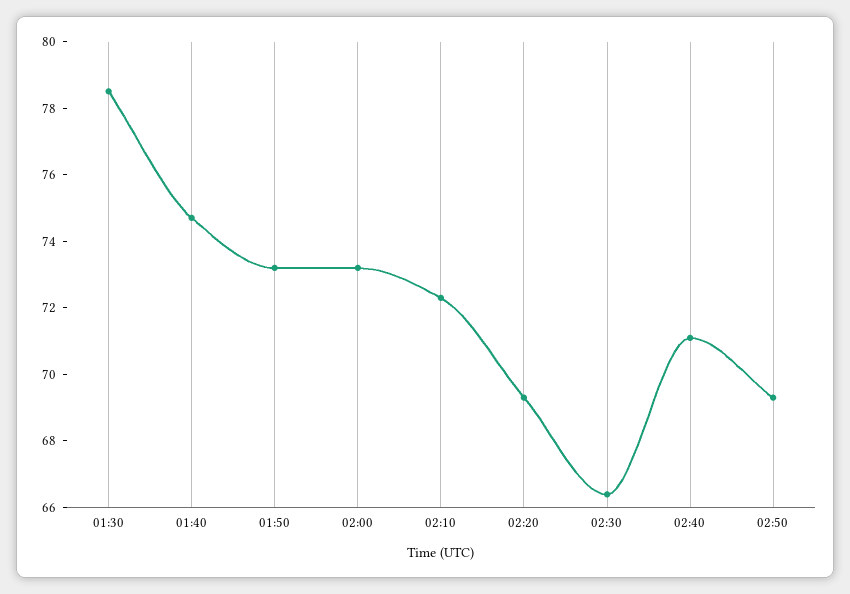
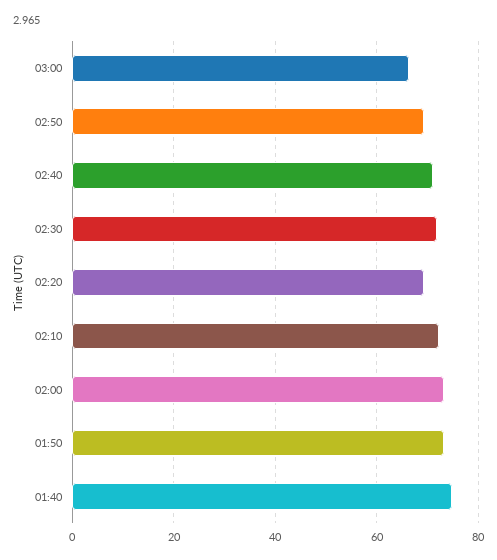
01:30: 78.5 -> none
02:30: 66.5 -> 72
03:00: none -> 66

